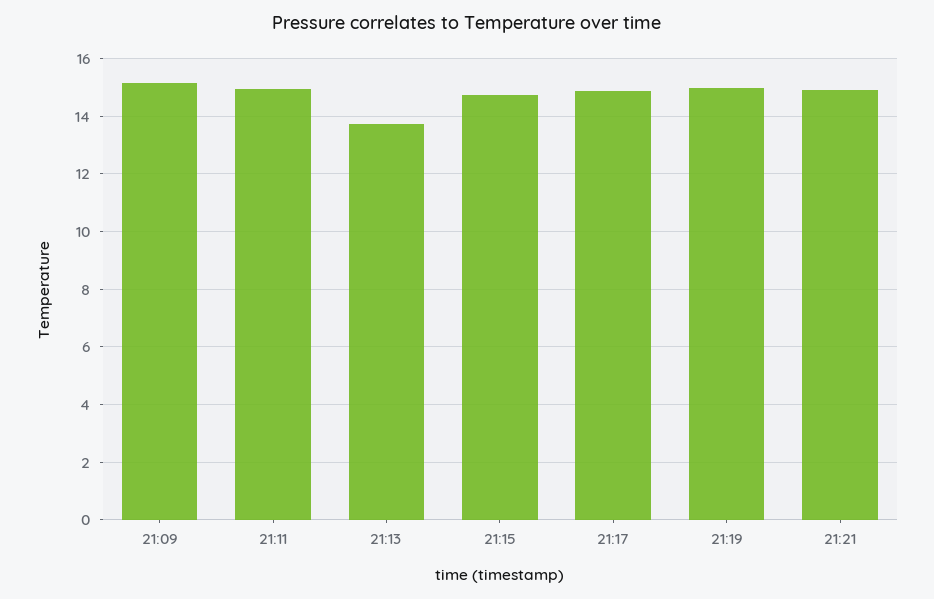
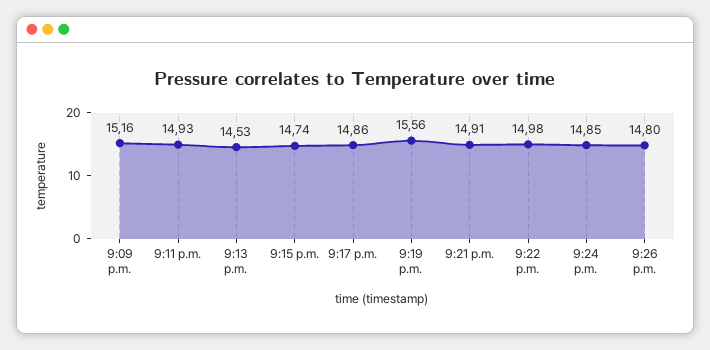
21:13: 13.75 -> 14.53
21:19: 15 -> 15.56
9:22 p.m.: none -> 14.98
9:24 p.m.: none -> 14.85
9:26 p.m.: none -> 14.8

